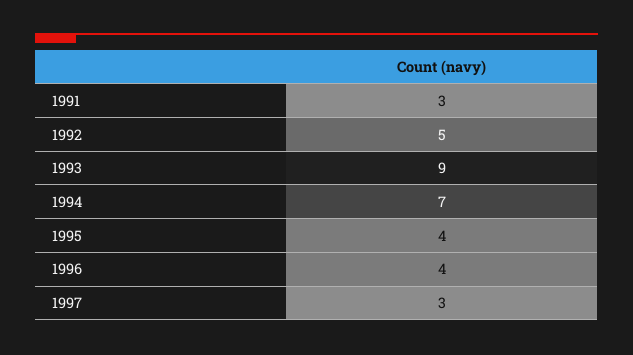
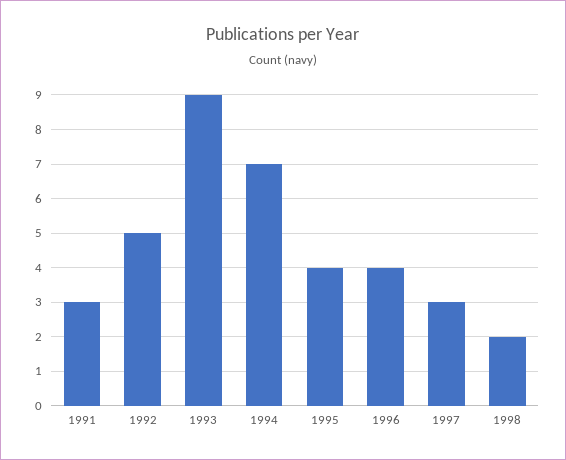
1998: none -> 2

